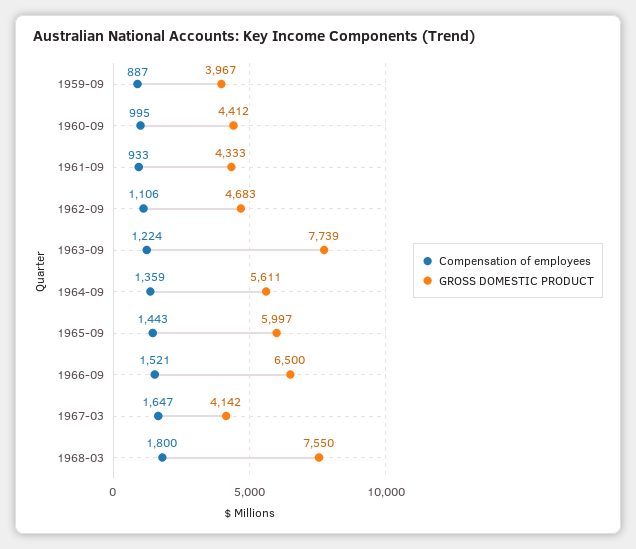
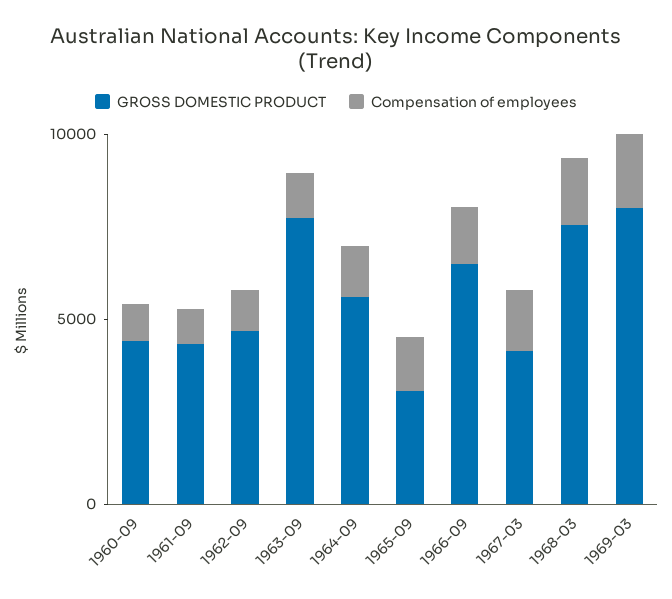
Compensation of employees, 1959-09: 887 -> none
GROSS DOMESTIC PRODUCT, 1959-09: 3967 -> none
GROSS DOMESTIC PRODUCT, 1965-09: 5997 -> 3000
GROSS DOMESTIC PRODUCT, 1969-03: none -> 8000
Compensation of employees, 1969-03: none -> 2000

